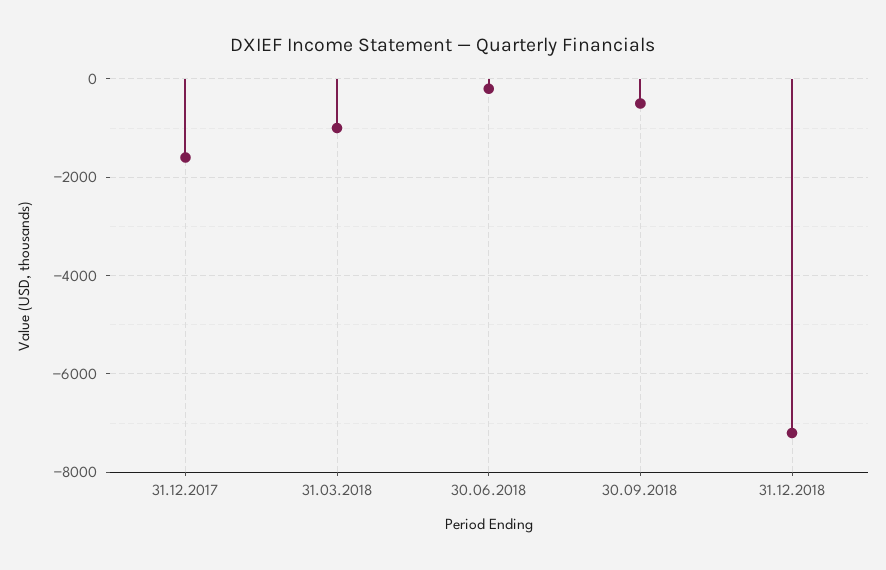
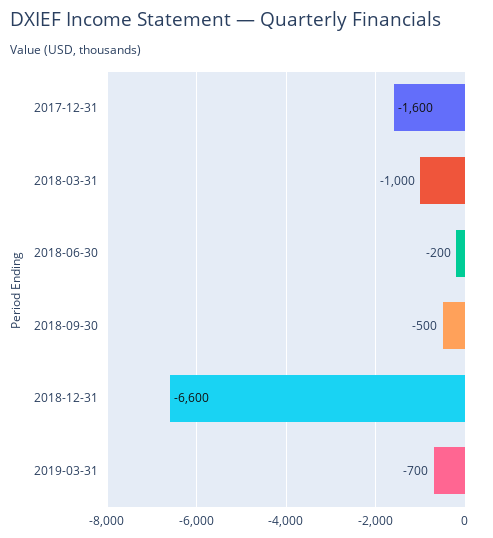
31.12.2018: -7200 -> -6600
2019-03-31: none -> -700

